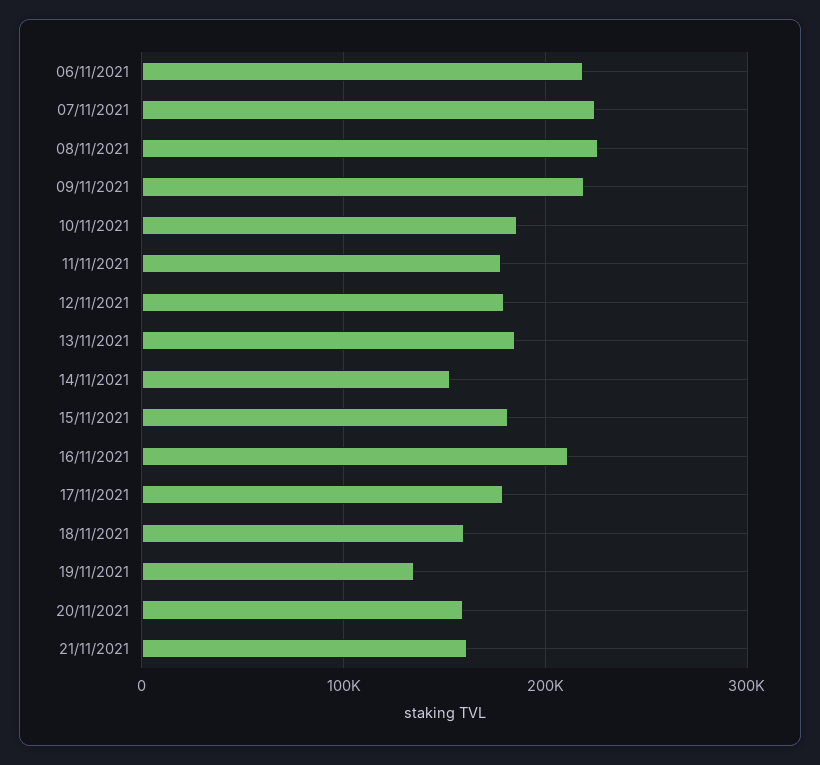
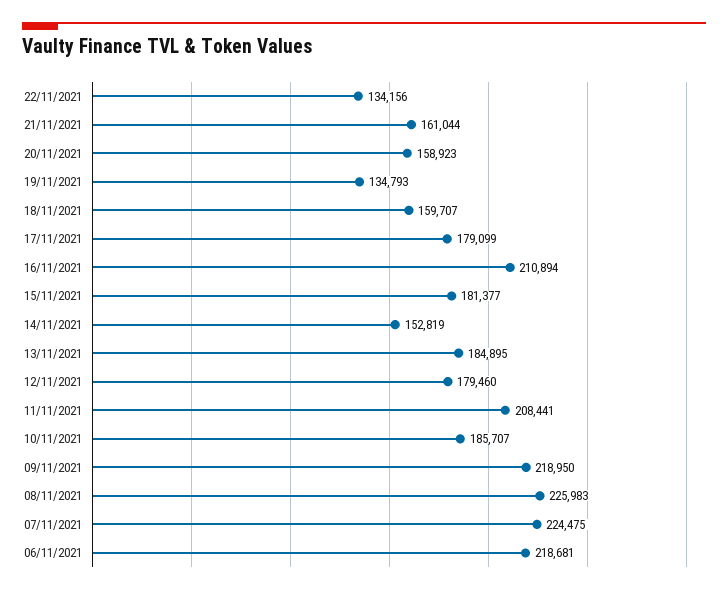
11/11/2021: 180000 -> 208441
22/11/2021: none -> 134156

